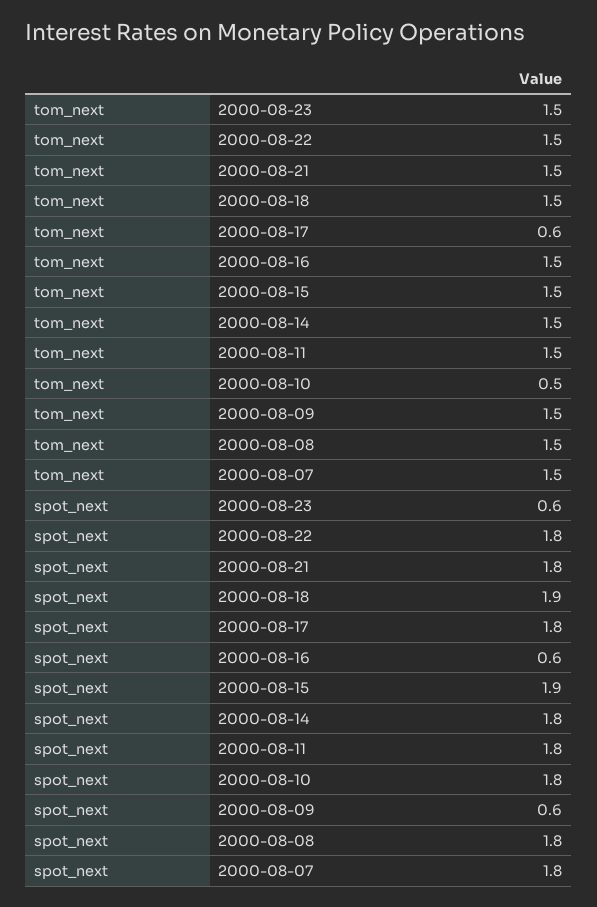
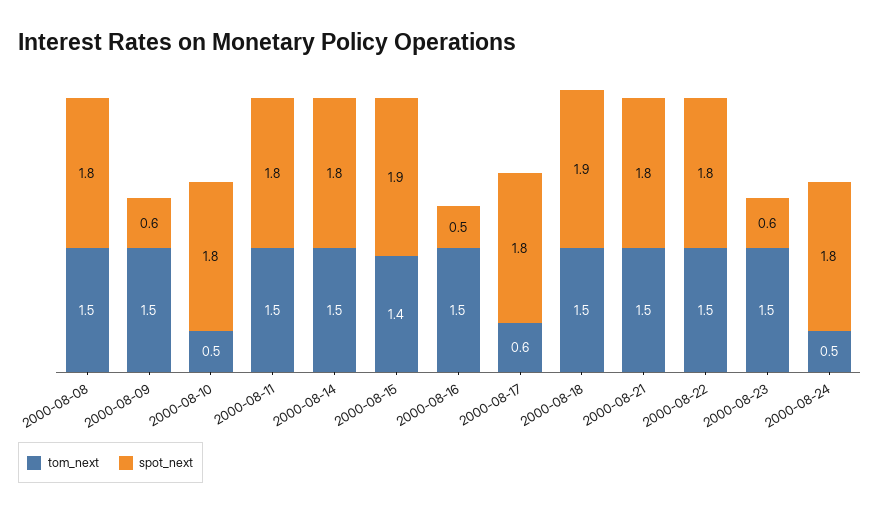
tom_next, 2000-08-15: 1.5 -> 1.4
tom_next, 2000-08-07: 1.5 -> none
spot_next, 2000-08-16: 0.6 -> 0.5
spot_next, 2000-08-07: 1.8 -> none
tom_next, 2000-08-24: none -> 0.5
spot_next, 2000-08-24: none -> 1.8

